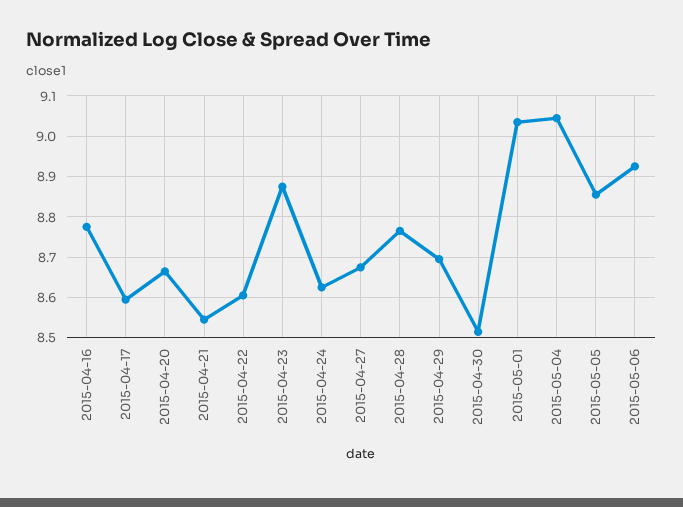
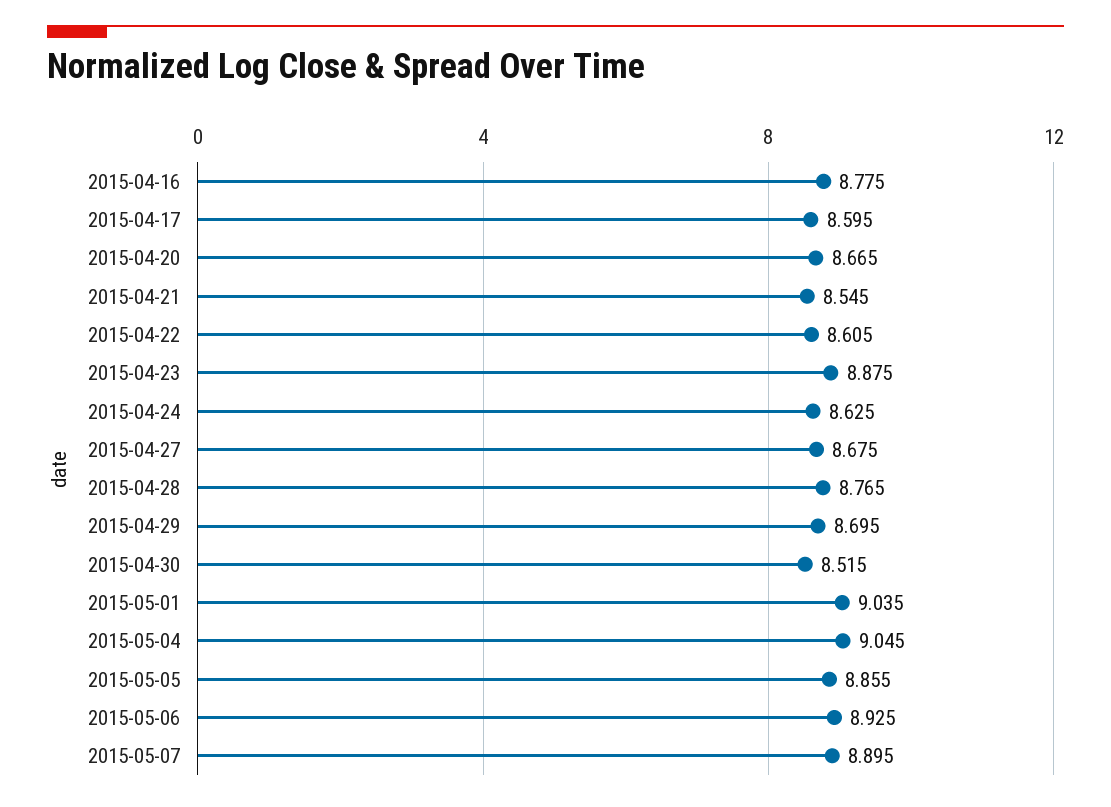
2015-05-07: none -> 8.895

